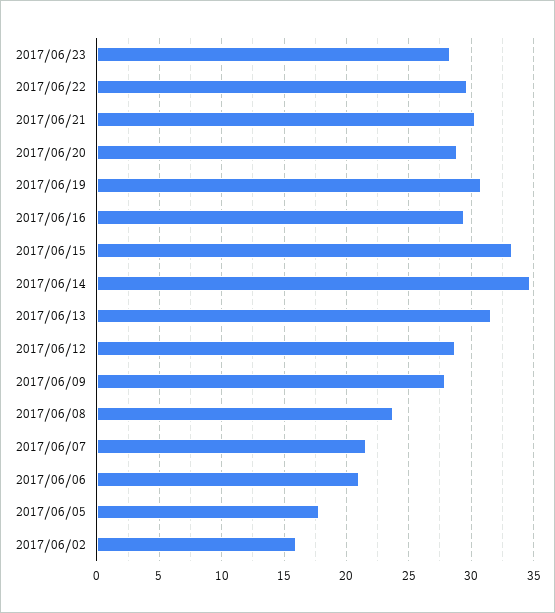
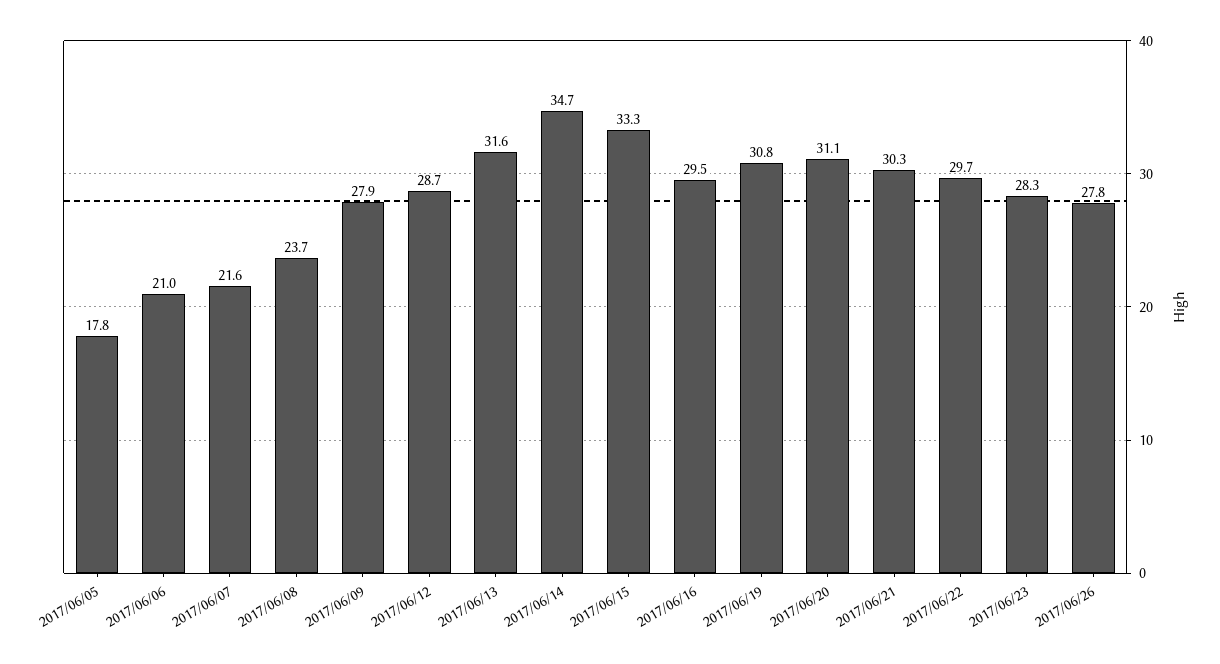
2017/06/20: 29 -> 31.1
2017/06/02: 16 -> none
2017/06/26: none -> 27.8

